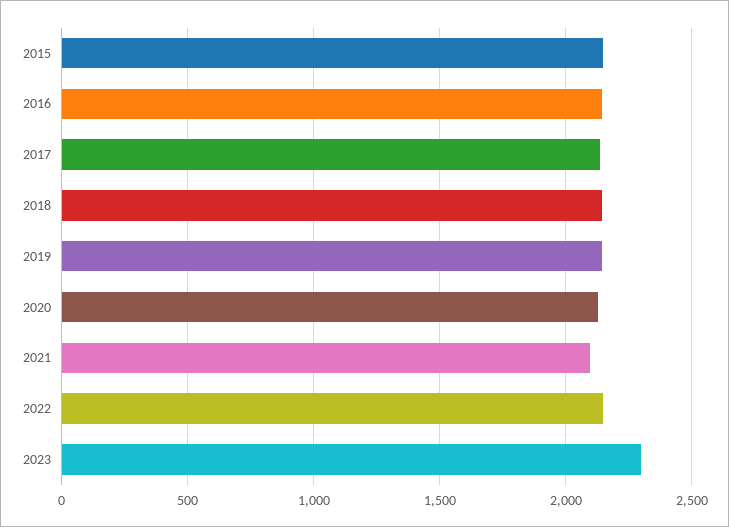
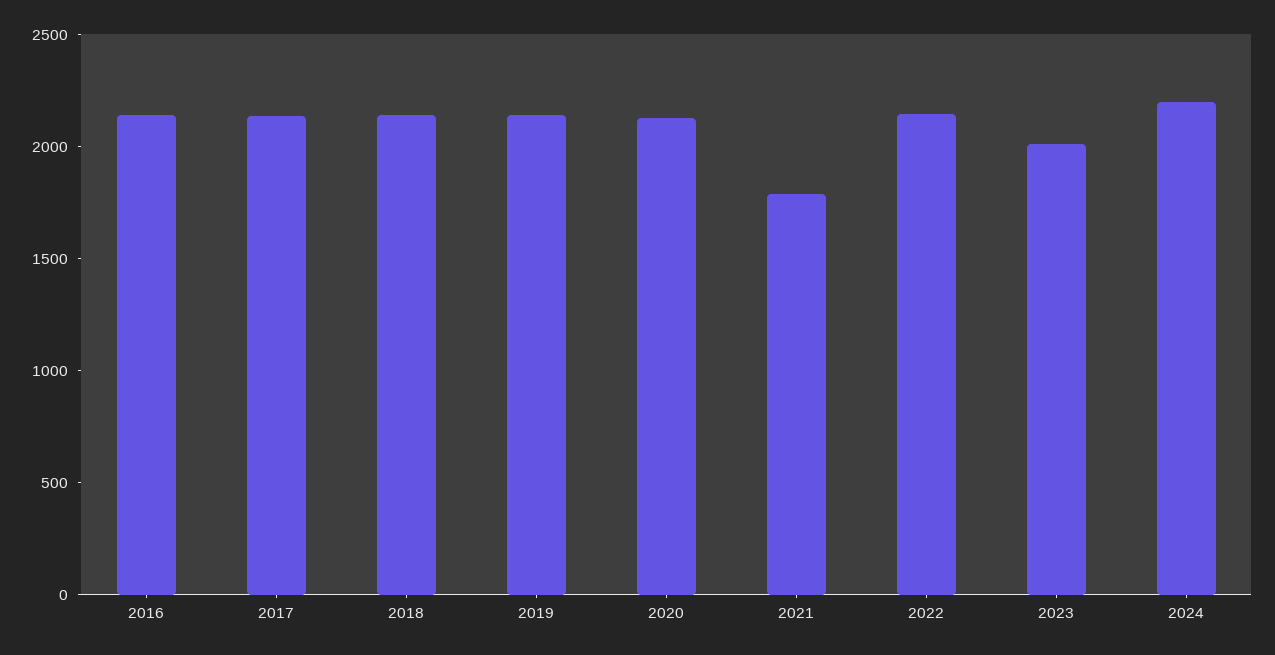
2015: 2150 -> none
2021: 2100 -> 1800
2023: 2300 -> 2000
2024: none -> 2200

